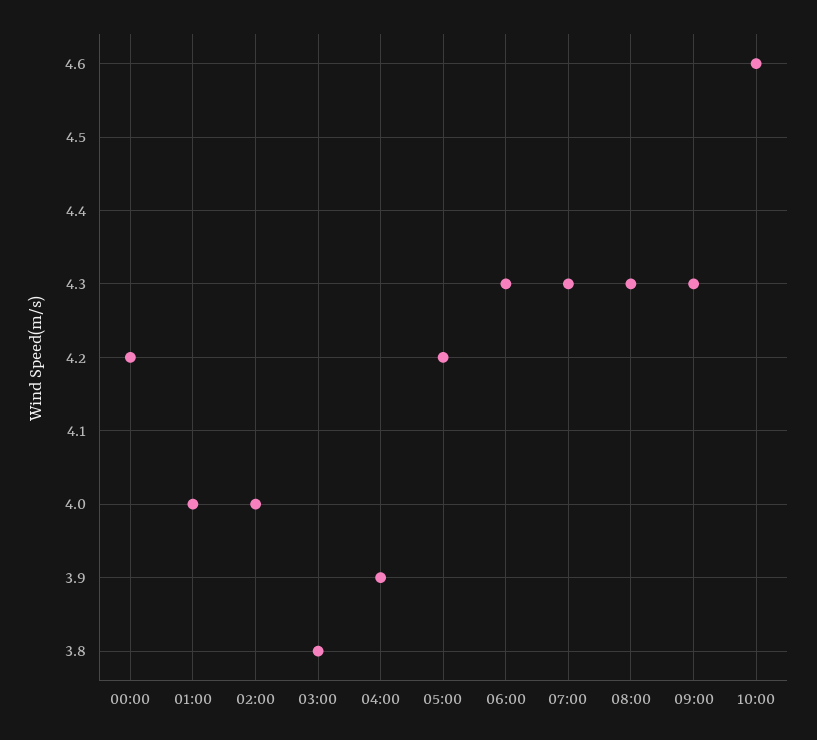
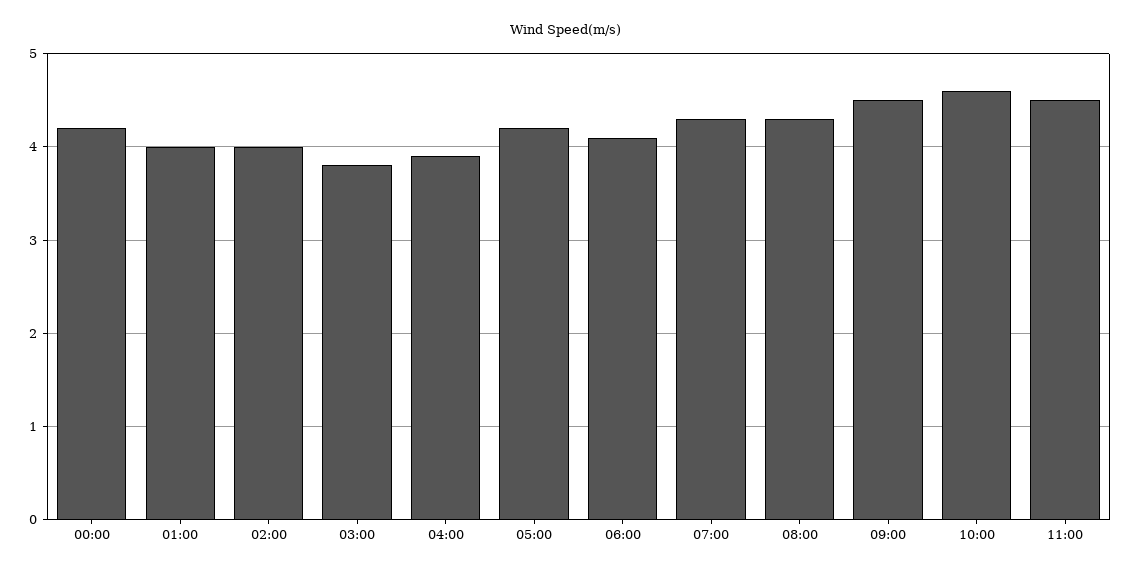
06:00: 4.3 -> 4.1
09:00: 4.3 -> 4.5
11:00: none -> 4.5

